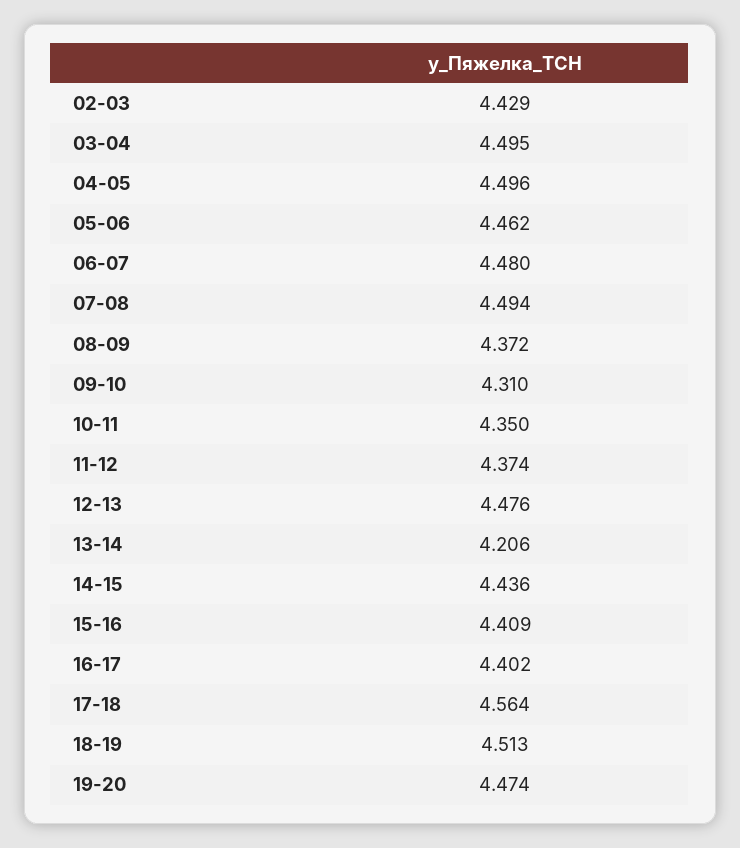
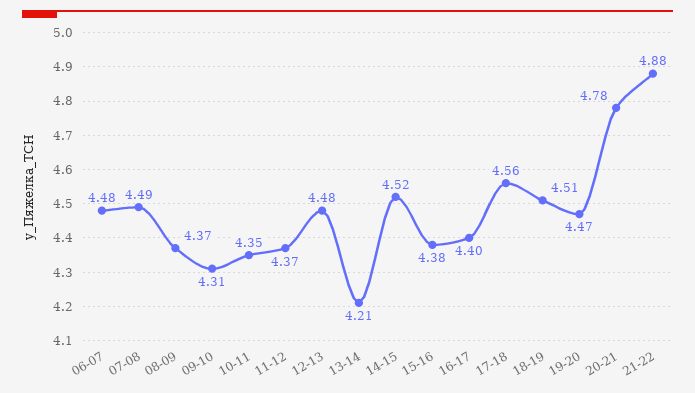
02-03: 4.429 -> none
03-04: 4.495 -> none
04-05: 4.496 -> none
05-06: 4.462 -> none
14-15: 4.436 -> 4.52
15-16: 4.409 -> 4.38
20-21: none -> 4.78
21-22: none -> 4.88

